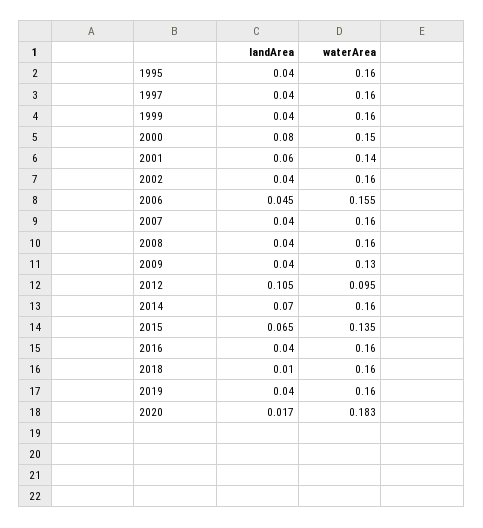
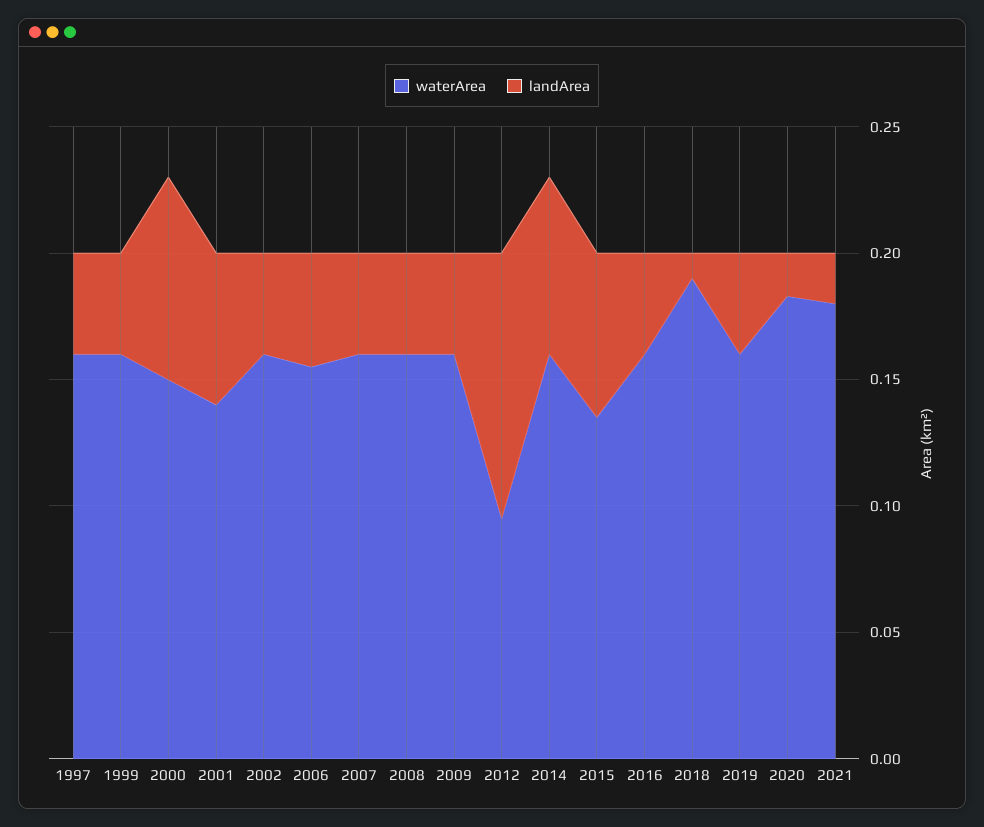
landArea, 1995: 0.04 -> none
waterArea, 1995: 0.16 -> none
waterArea, 2009: 0.13 -> 0.16
waterArea, 2018: 0.16 -> 0.19
waterArea, 2021: none -> 0.18
landArea, 2021: none -> 0.02

